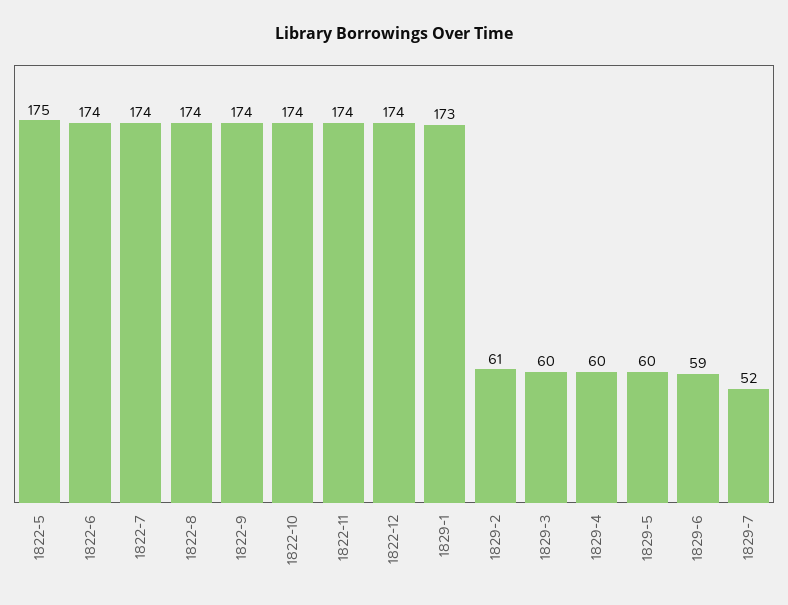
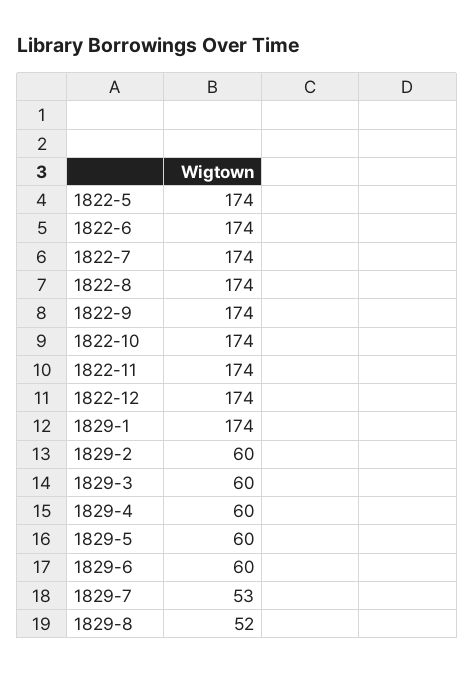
1822-5: 175 -> 174
1829-1: 173 -> 174
1829-2: 61 -> 60
1829-6: 59 -> 60
1829-7: 52 -> 53
1829-8: none -> 52

